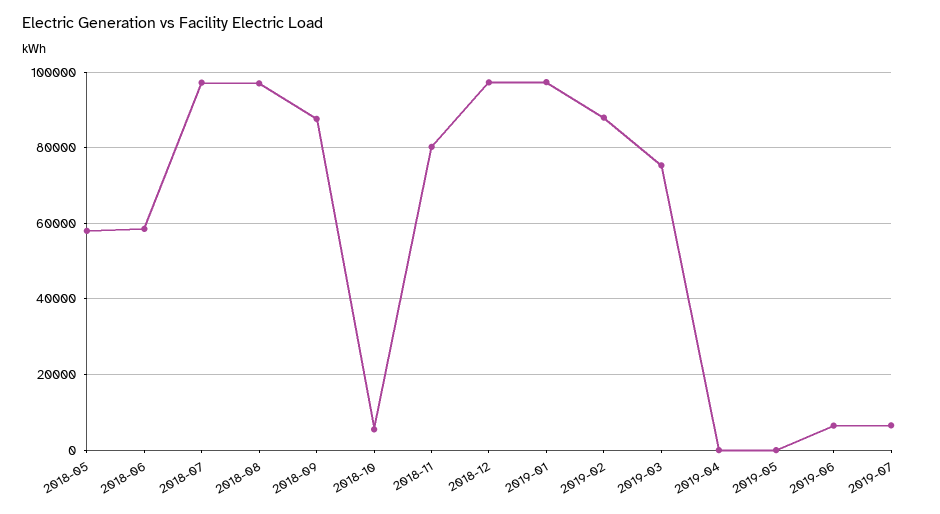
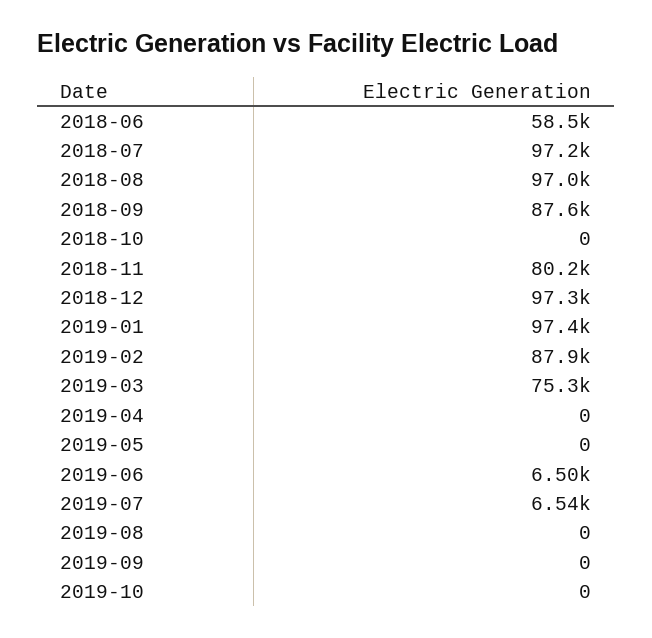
2018-05: 58000 -> none
2018-10: 6000 -> 0
2019-08: none -> 0
2019-09: none -> 0
2019-10: none -> 0

